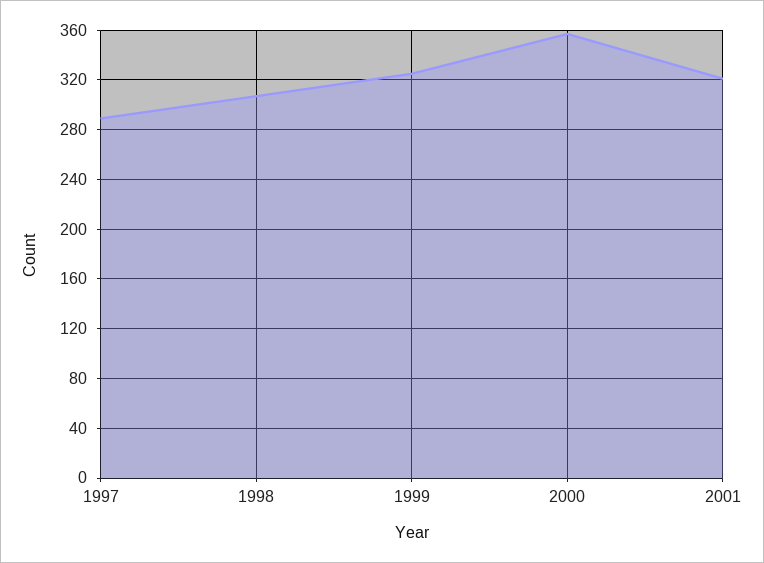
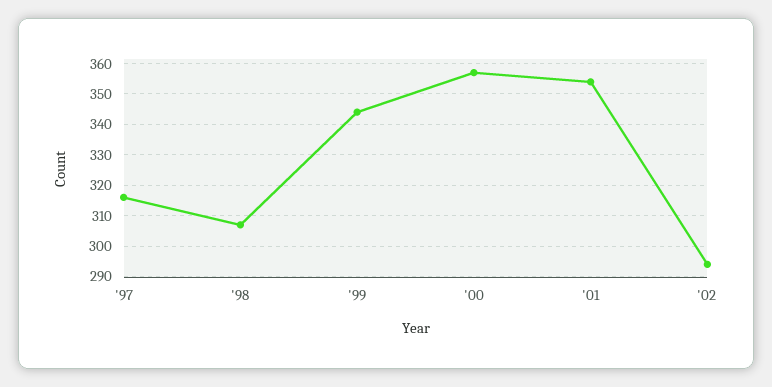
1997: 290 -> 315
1999: 325 -> 345
2001: 320 -> 355
'02: none -> 295

